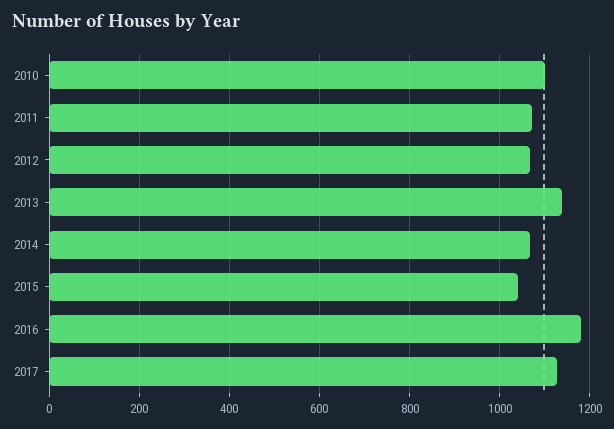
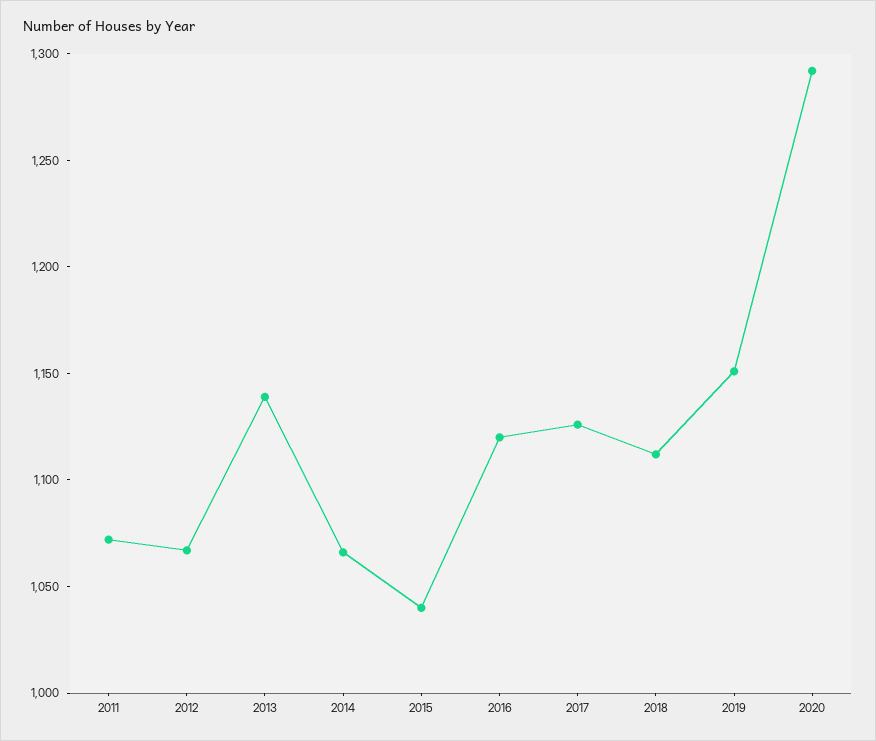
2010: 1100 -> none
2016: 1180 -> 1120
2018: none -> 1110
2019: none -> 1150
2020: none -> 1290

